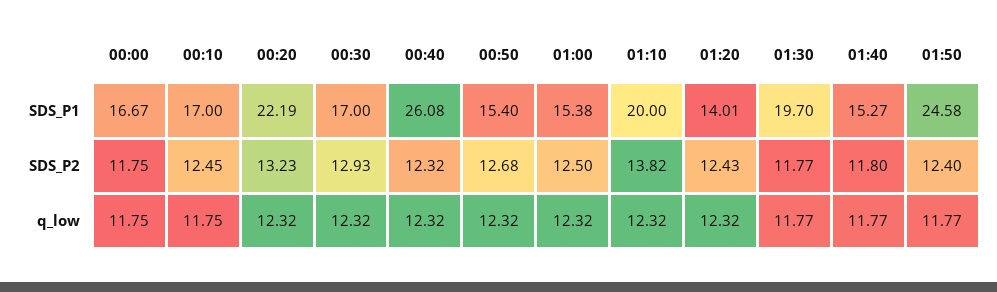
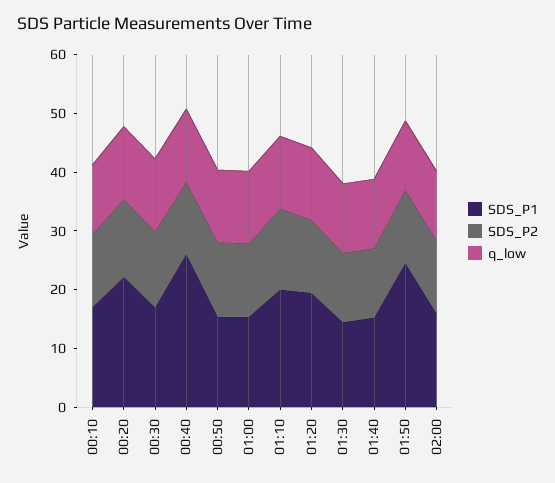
SDS_P1, 00:00: 16.67 -> none
SDS_P1, 01:20: 14.01 -> 20
SDS_P1, 01:30: 19.7 -> 14
SDS_P2, 00:00: 11.75 -> none
q_low, 00:00: 11.75 -> none
SDS_P1, 02:00: none -> 16
SDS_P2, 02:00: none -> 12
q_low, 02:00: none -> 12

